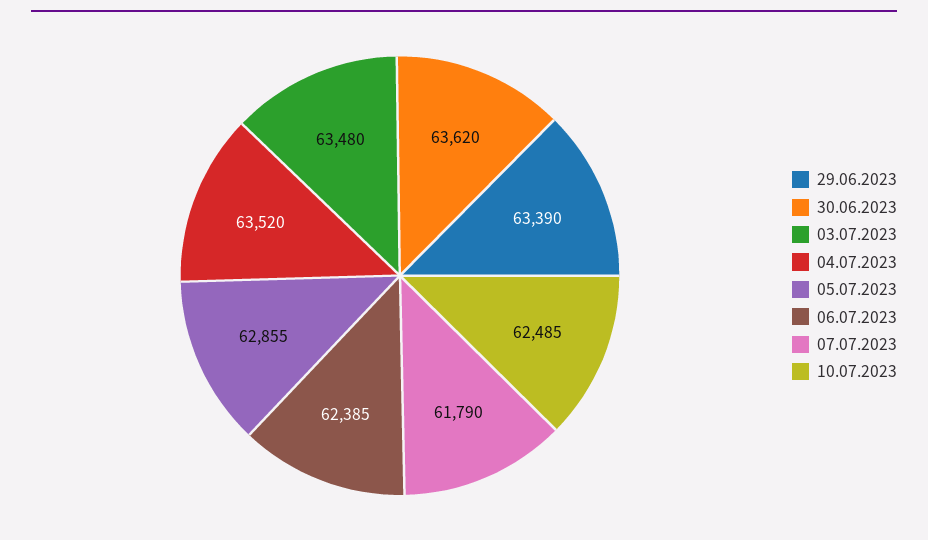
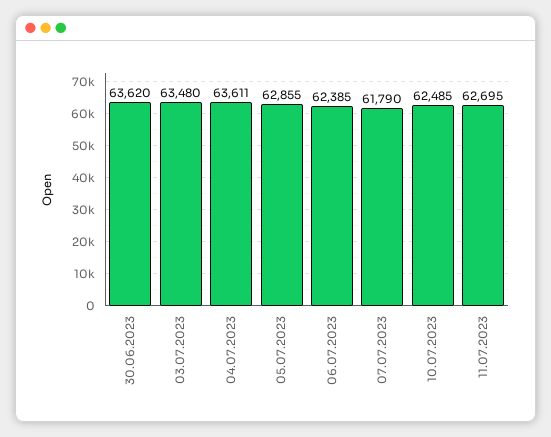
29.06.2023: 63390 -> none
04.07.2023: 63520 -> 63611
11.07.2023: none -> 62695

